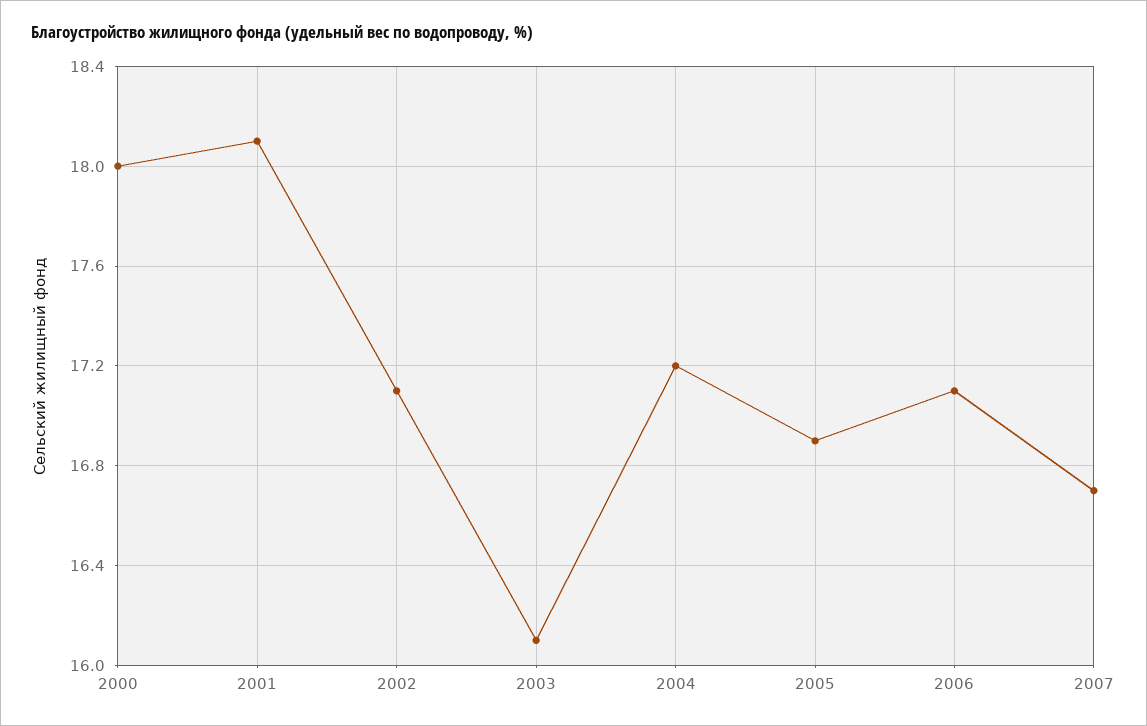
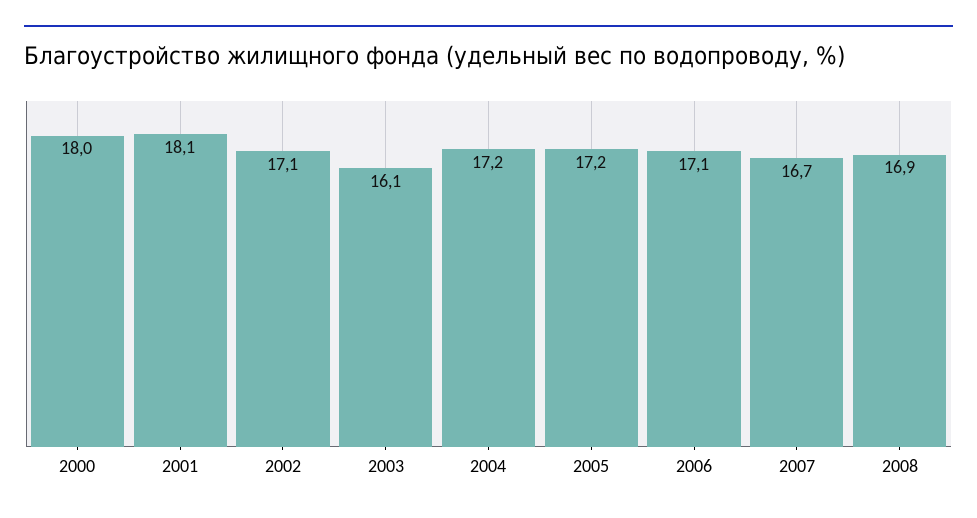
2005: 16.9 -> 17.2
2008: none -> 16.9

